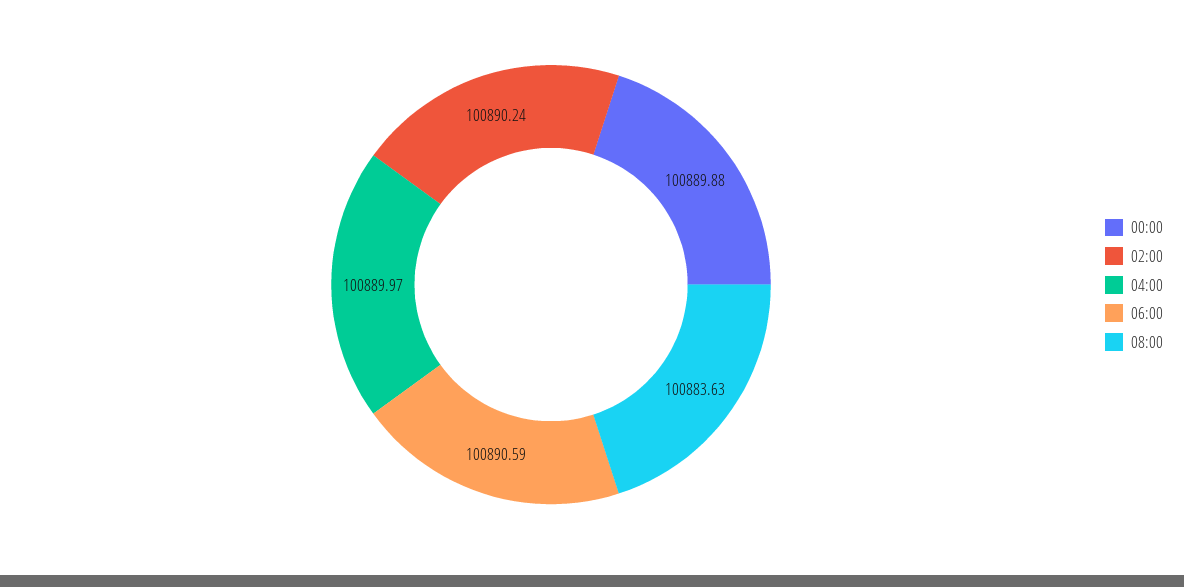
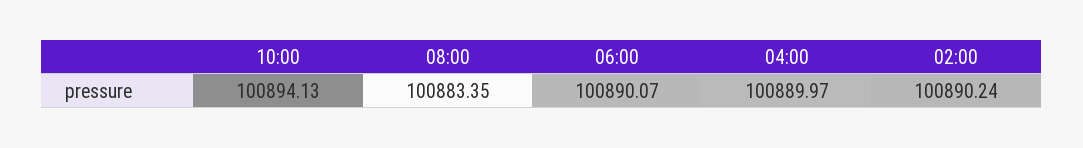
00:00: 100889.88 -> none
06:00: 100890.59 -> 100890.07
08:00: 100883.63 -> 100883.35
10:00: none -> 100894.13

